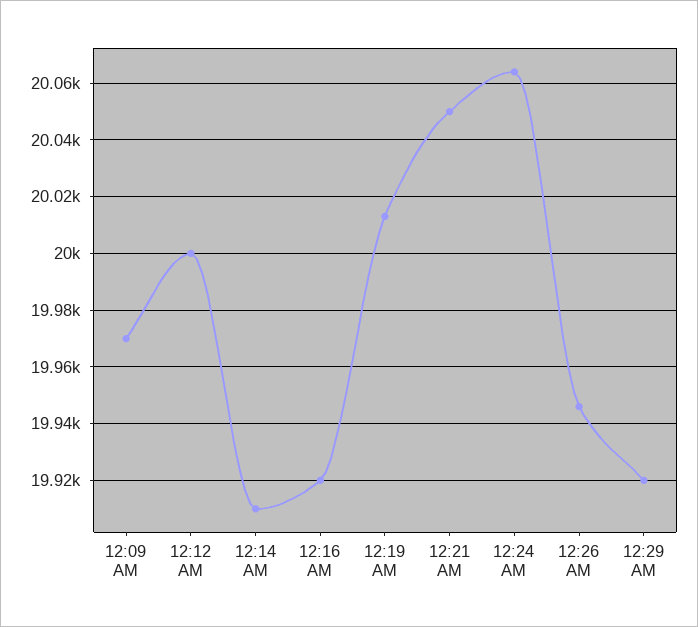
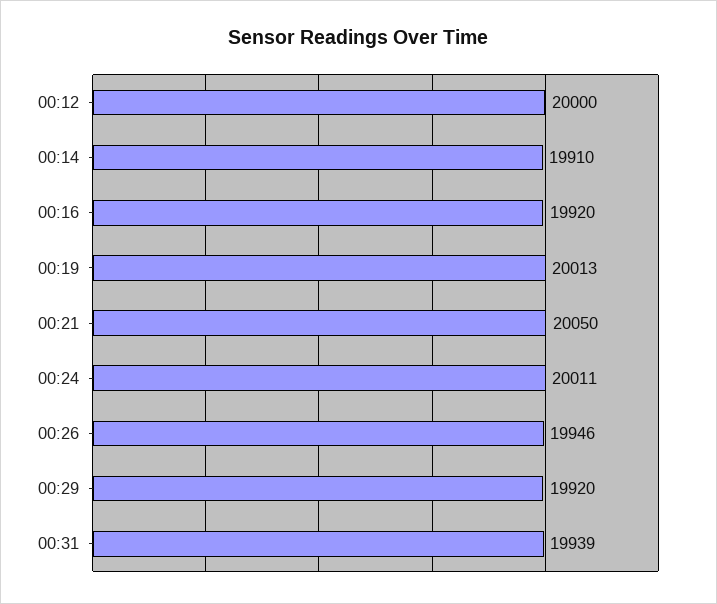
12:09 AM: 19970 -> none
12:24 AM: 20065 -> 20011
00:31: none -> 19939

